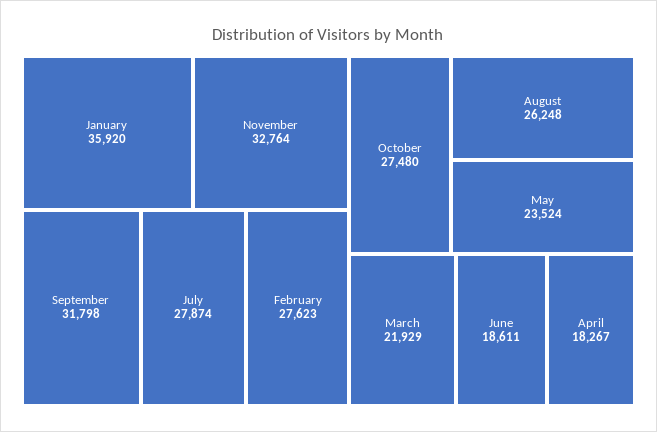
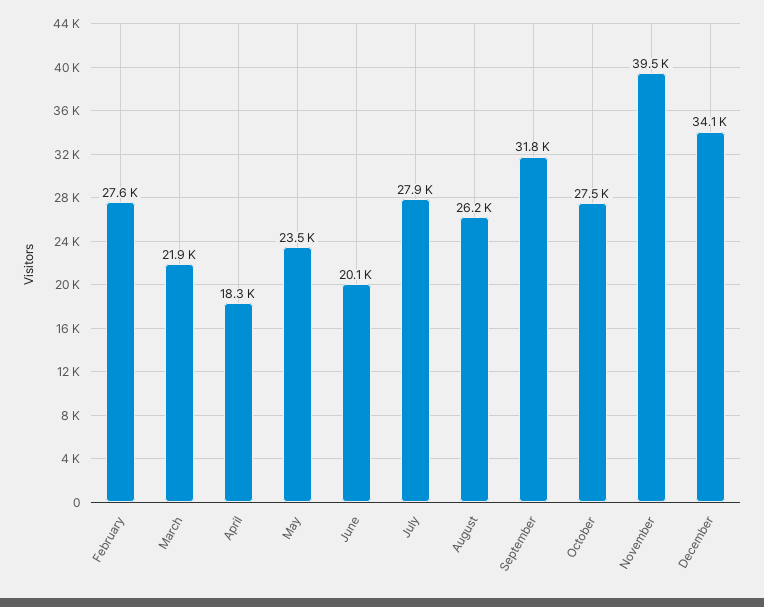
January: 35920 -> none
November: 32764 -> 39500
June: 18611 -> 20100
December: none -> 34100

